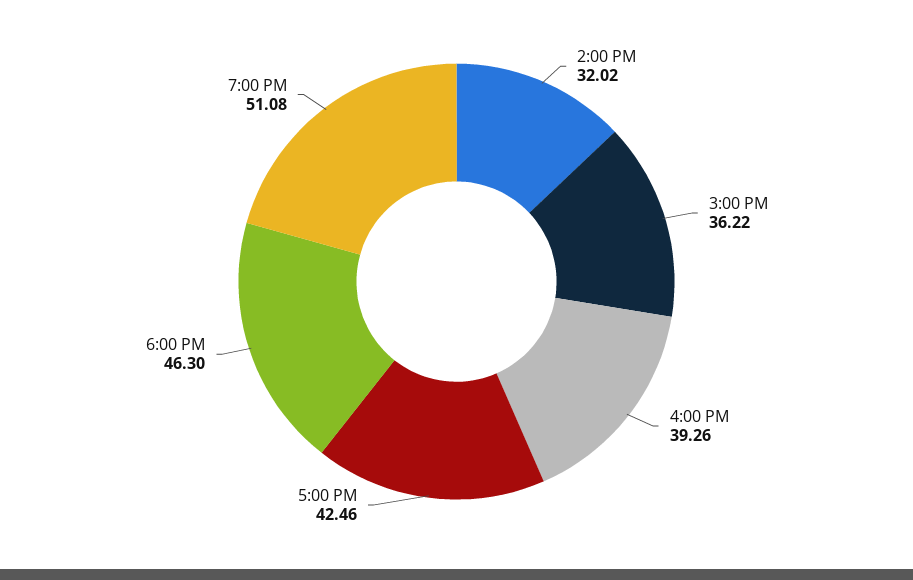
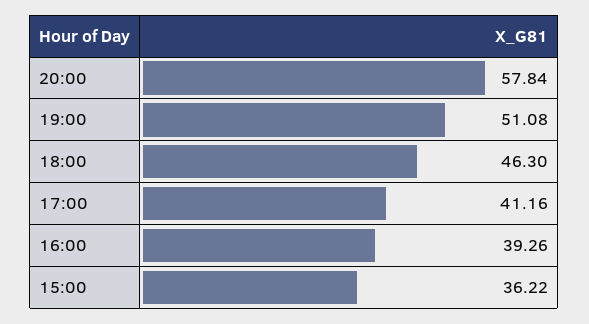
2:00 PM: 32.02 -> none
5:00 PM: 42.46 -> 41.16
20:00: none -> 57.84

